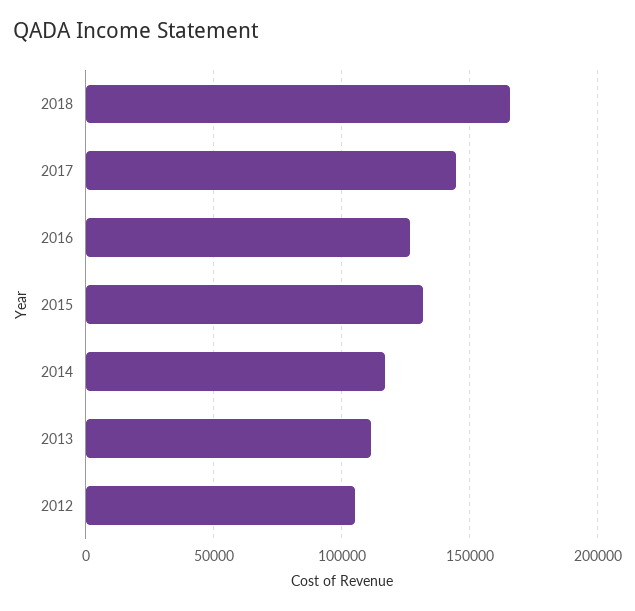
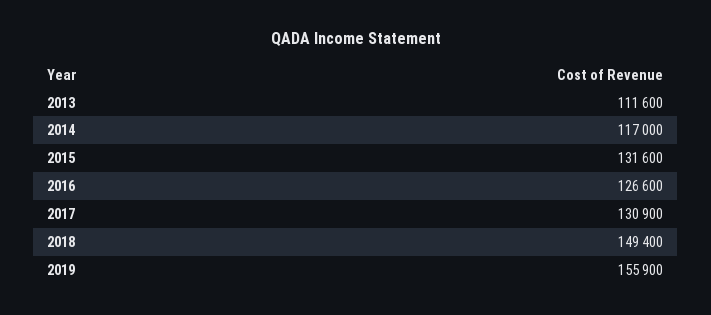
2018: 165000 -> 149400
2017: 145000 -> 130900
2012: 105000 -> none
2019: none -> 155900

